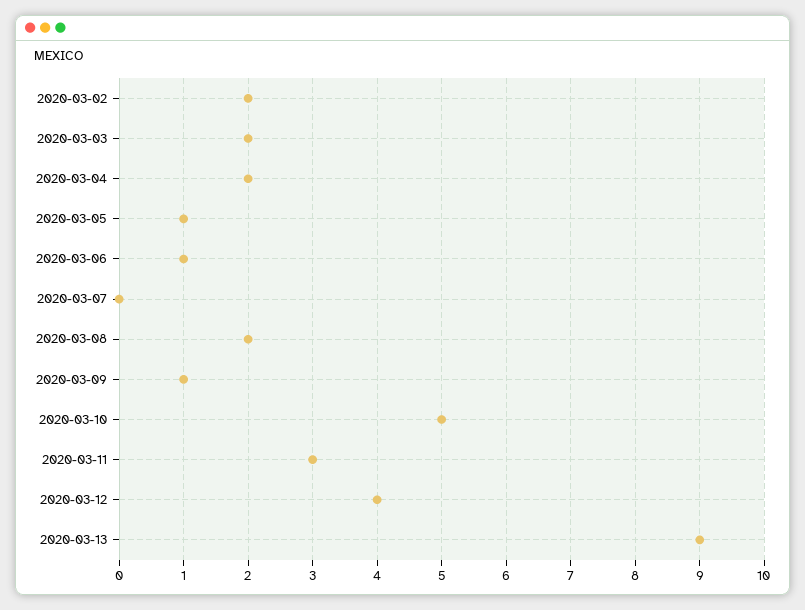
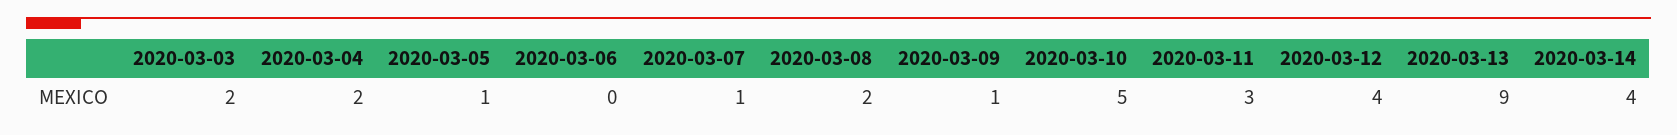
2020-03-02: 2 -> none
2020-03-06: 1 -> 0
2020-03-07: 0 -> 1
2020-03-14: none -> 4

